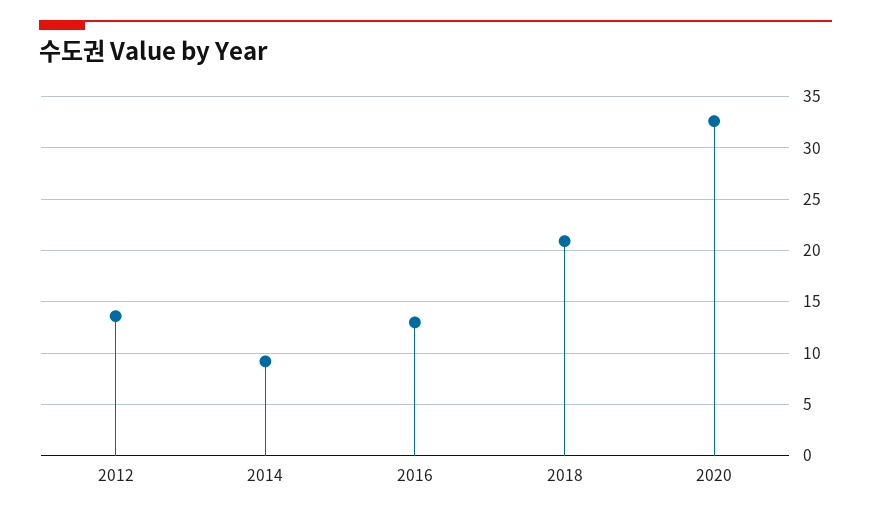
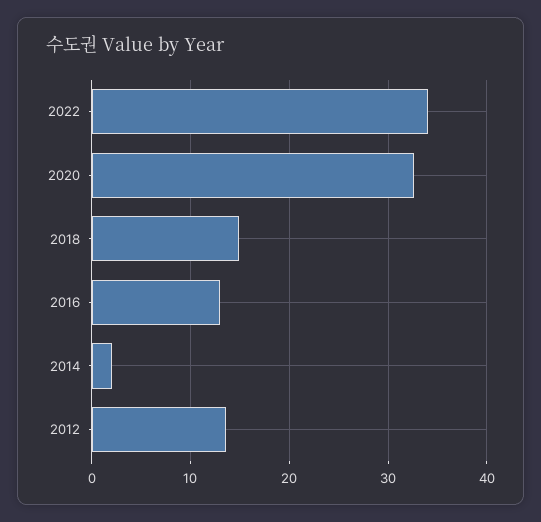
2014: 9 -> 2
2018: 21 -> 15
2022: none -> 34

